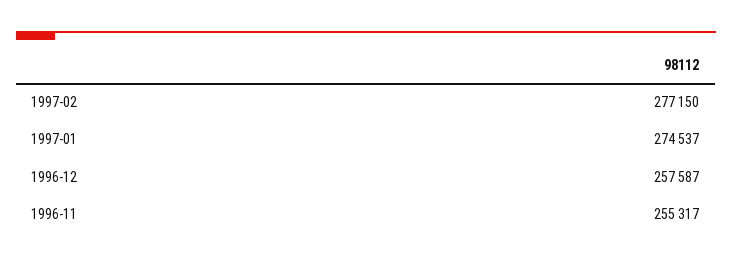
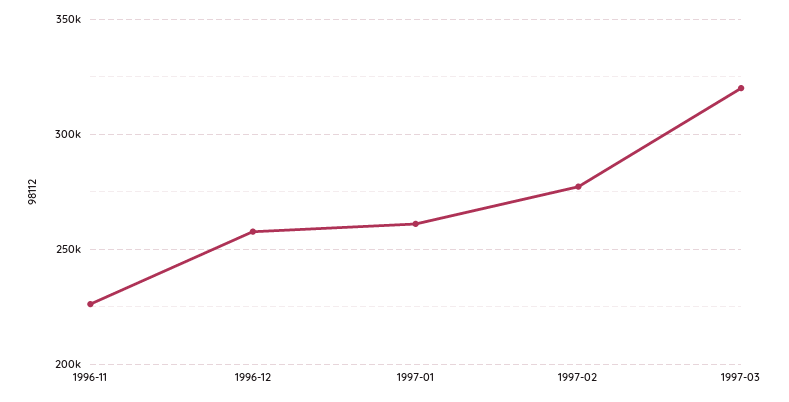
1997-01: 274537 -> 260000
1996-11: 255317 -> 225000
1997-03: none -> 320000

